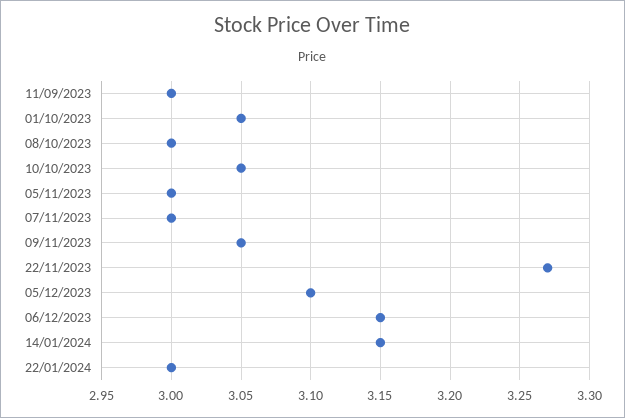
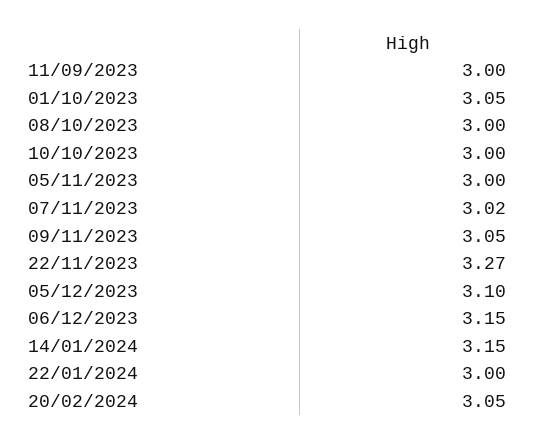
10/10/2023: 3.05 -> 3
07/11/2023: 3 -> 3.02
20/02/2024: none -> 3.05

